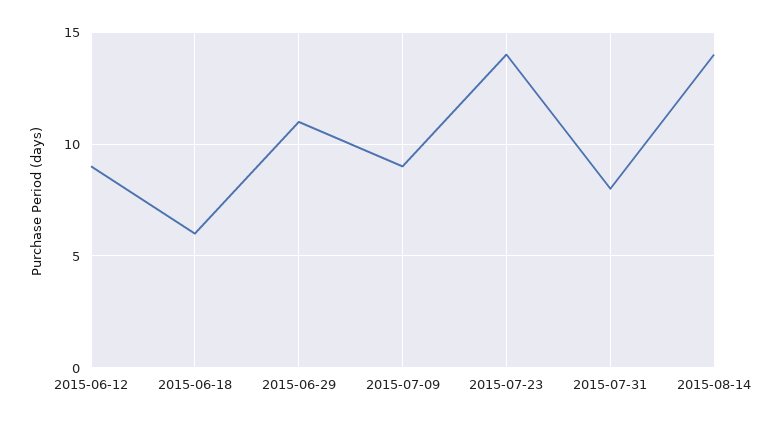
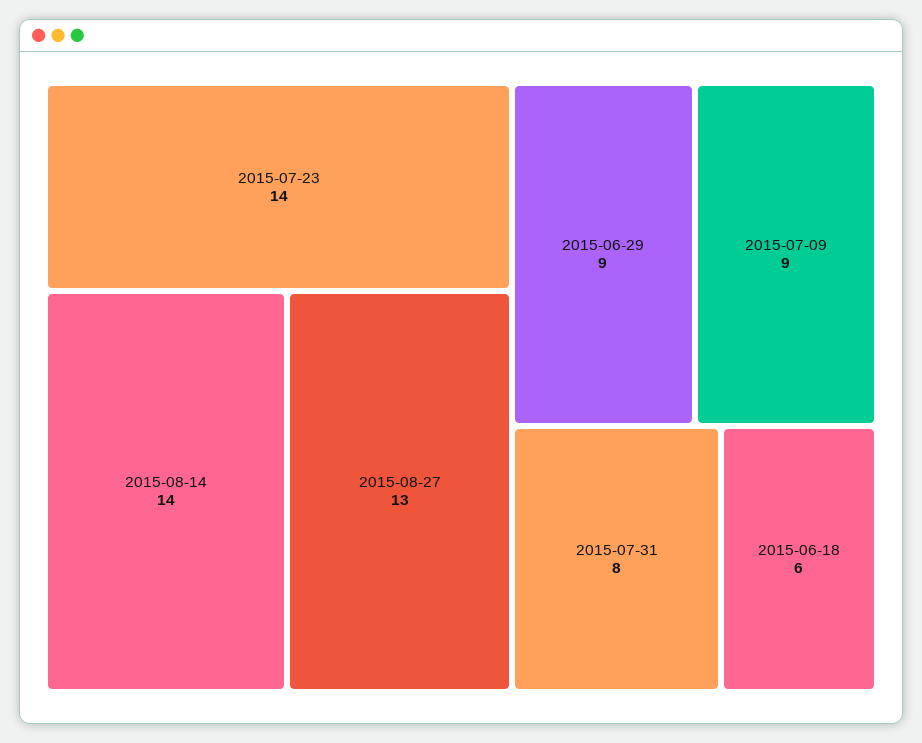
2015-06-12: 9 -> none
2015-06-29: 11 -> 9
2015-08-27: none -> 13

